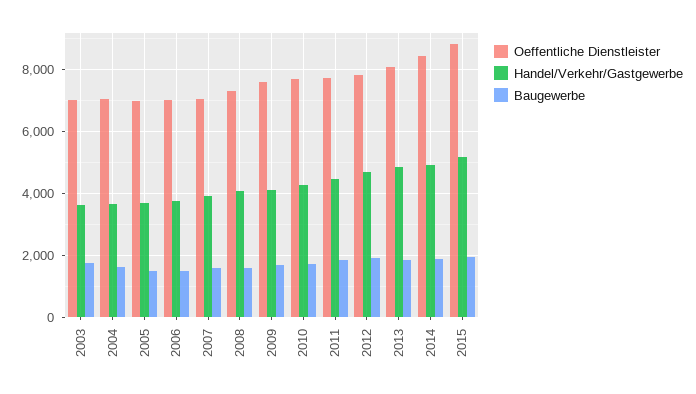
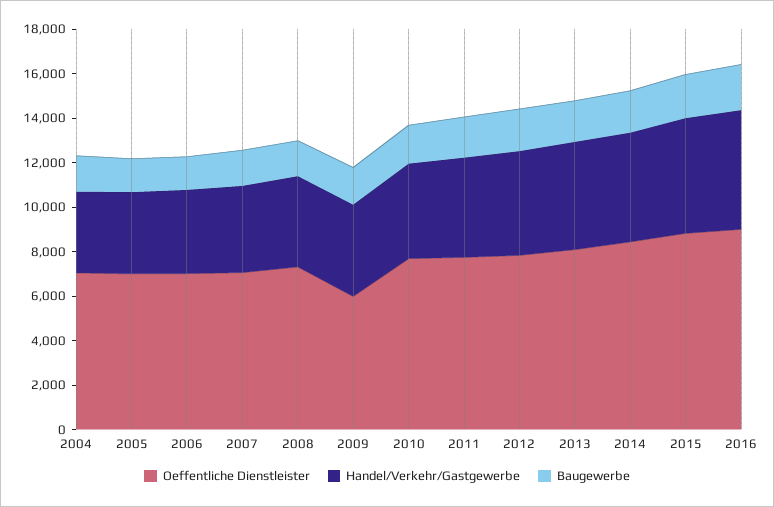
Oeffentliche Dienstleister, 2003: 7000 -> none
Handel/Verkehr/Gastgewerbe, 2003: 3600 -> none
Baugewerbe, 2003: 1800 -> none
Oeffentliche Dienstleister, 2009: 7600 -> 6000
Oeffentliche Dienstleister, 2016: none -> 9000
Handel/Verkehr/Gastgewerbe, 2016: none -> 5500
Baugewerbe, 2016: none -> 2000

